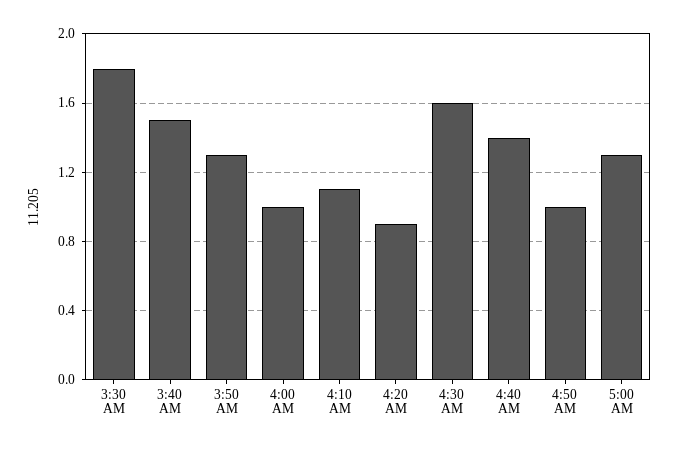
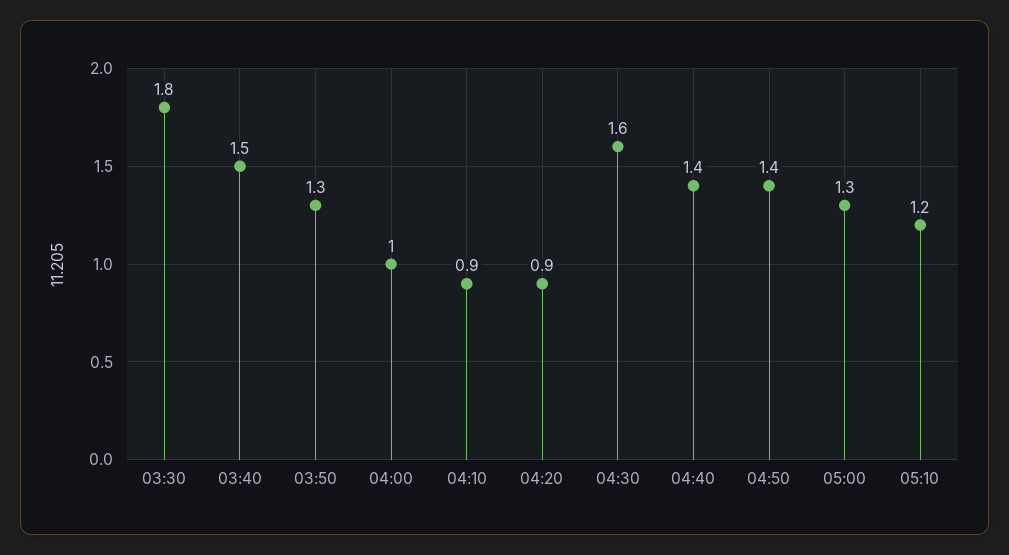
4:10 AM: 1.1 -> 0.9
4:50 AM: 1 -> 1.4
05:10: none -> 1.2

